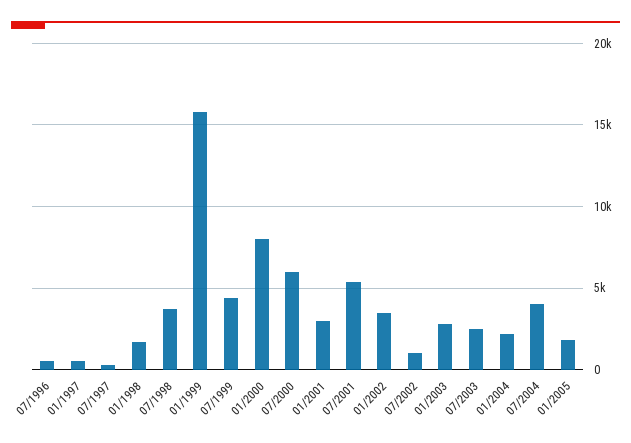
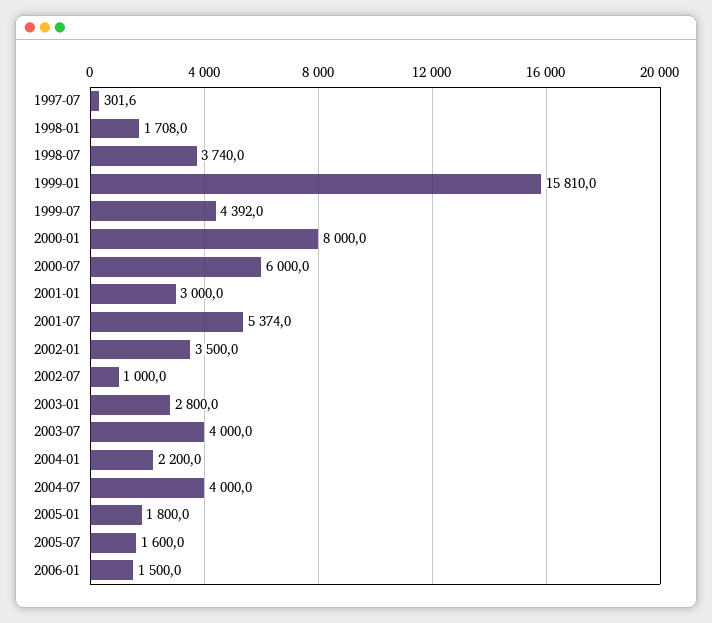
07/1996: 500 -> none
01/1997: 500 -> none
07/2003: 2500 -> 4000
2005-07: none -> 1600
2006-01: none -> 1500

